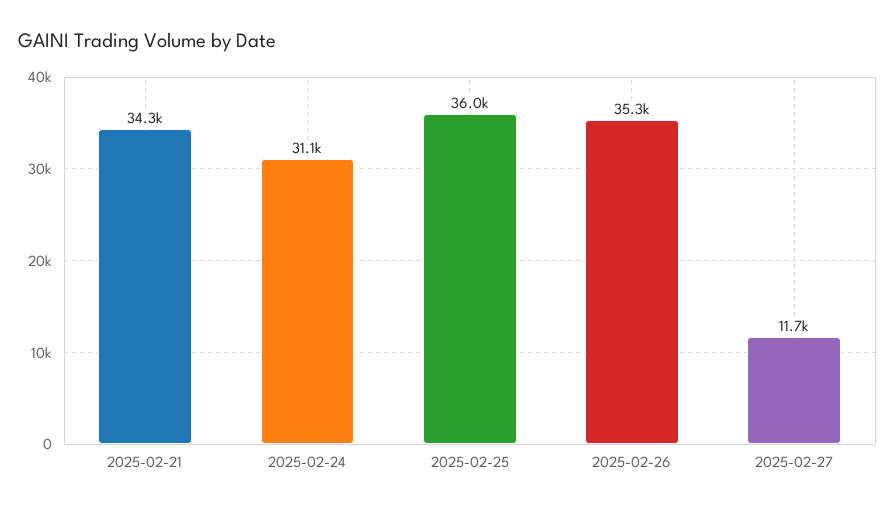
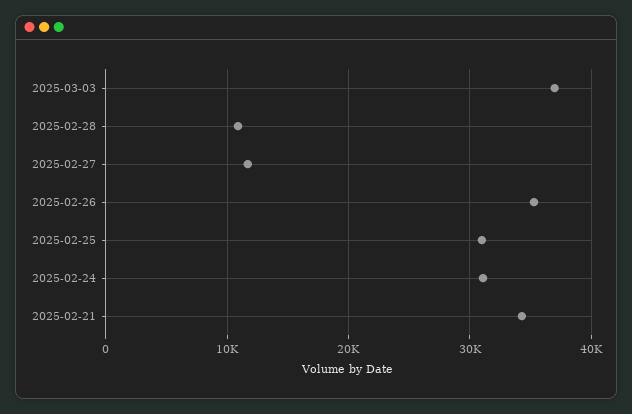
2025-02-25: 36000 -> 31000
2025-03-03: none -> 37000
2025-02-28: none -> 11000

